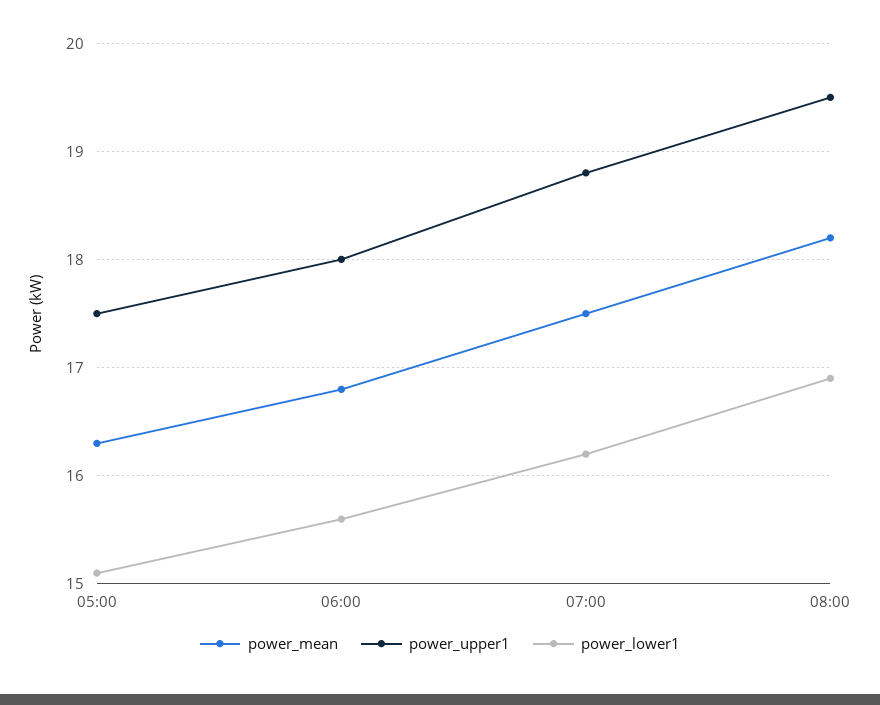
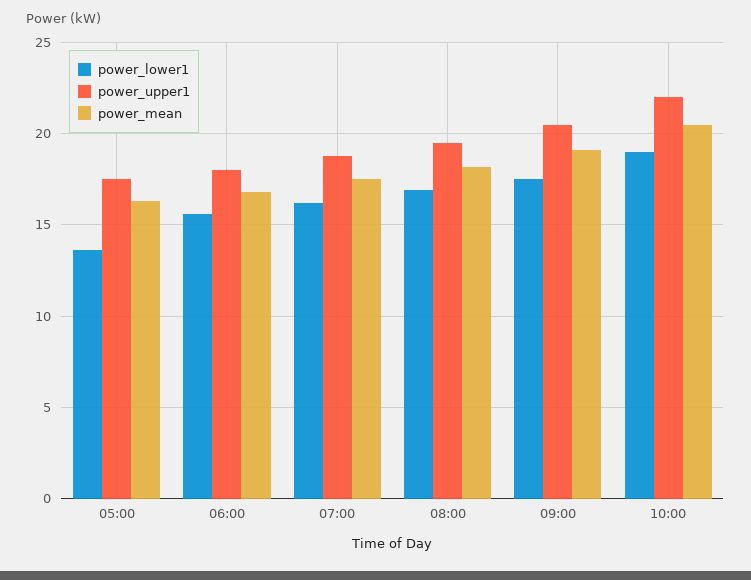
power_lower1, 05:00: 15.1 -> 13.5
power_lower1, 09:00: none -> 17.5
power_upper1, 09:00: none -> 20.5
power_mean, 09:00: none -> 19
power_lower1, 10:00: none -> 19
power_upper1, 10:00: none -> 22
power_mean, 10:00: none -> 20.5

